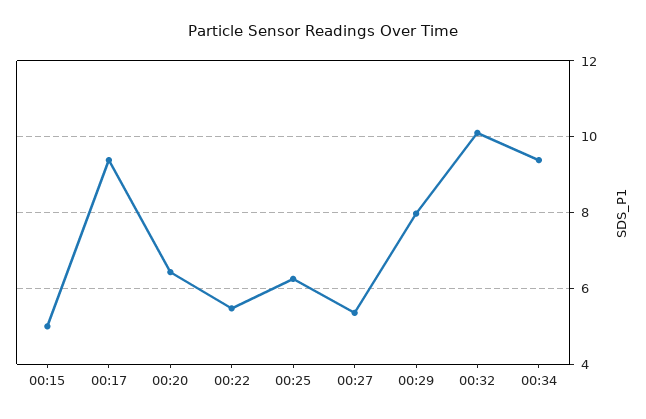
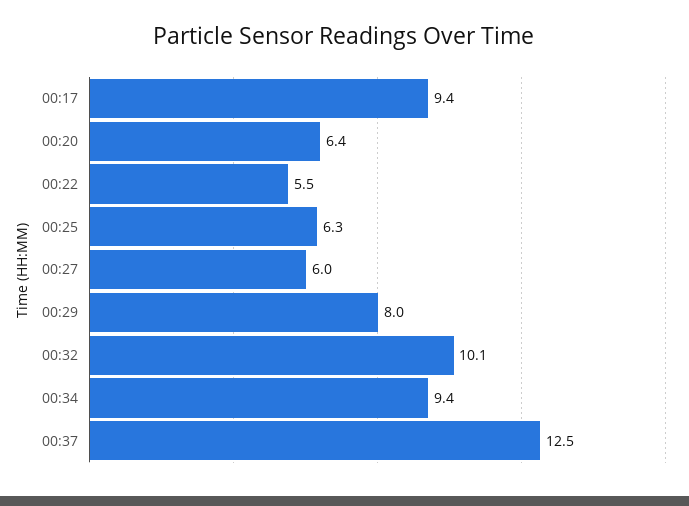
00:15: 5 -> none
00:27: 5.4 -> 6
00:37: none -> 12.5

